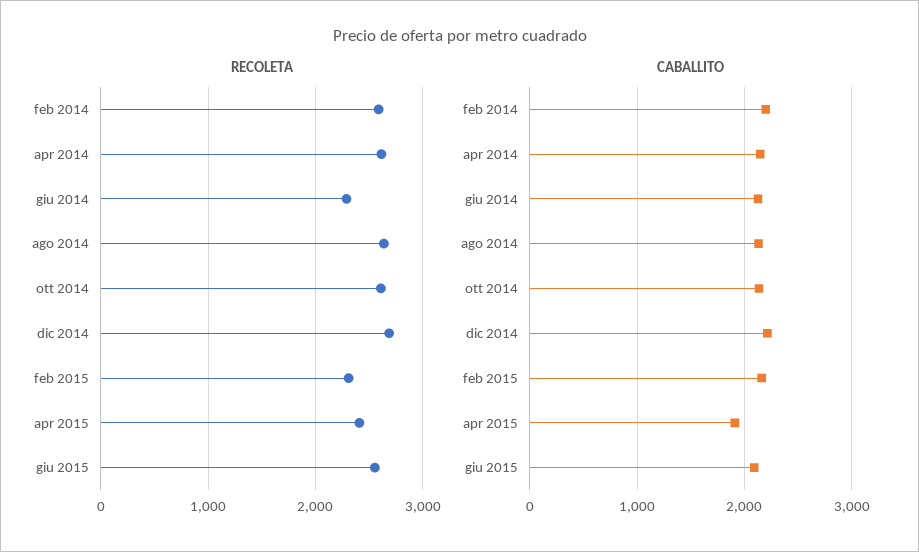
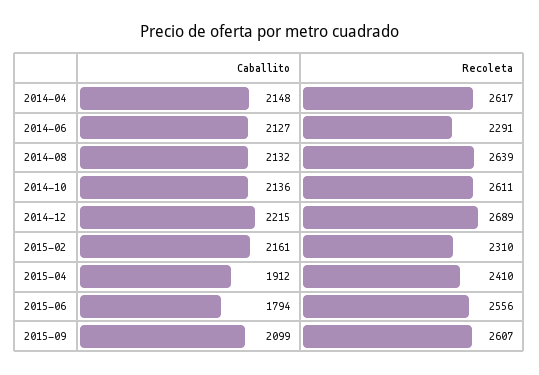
RECOLETA, feb 2014: 2600 -> none
CABALLITO, feb 2014: 2200 -> none
CABALLITO, giu 2015: 2100 -> 1794
CABALLITO, 2015-09: none -> 2099
RECOLETA, 2015-09: none -> 2607

